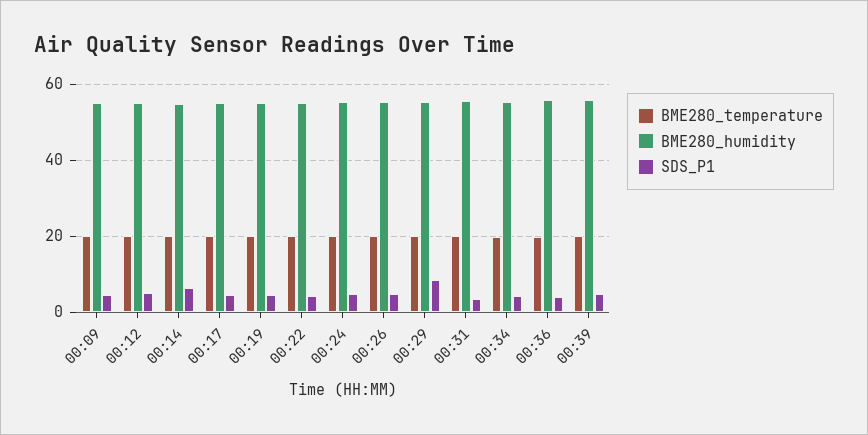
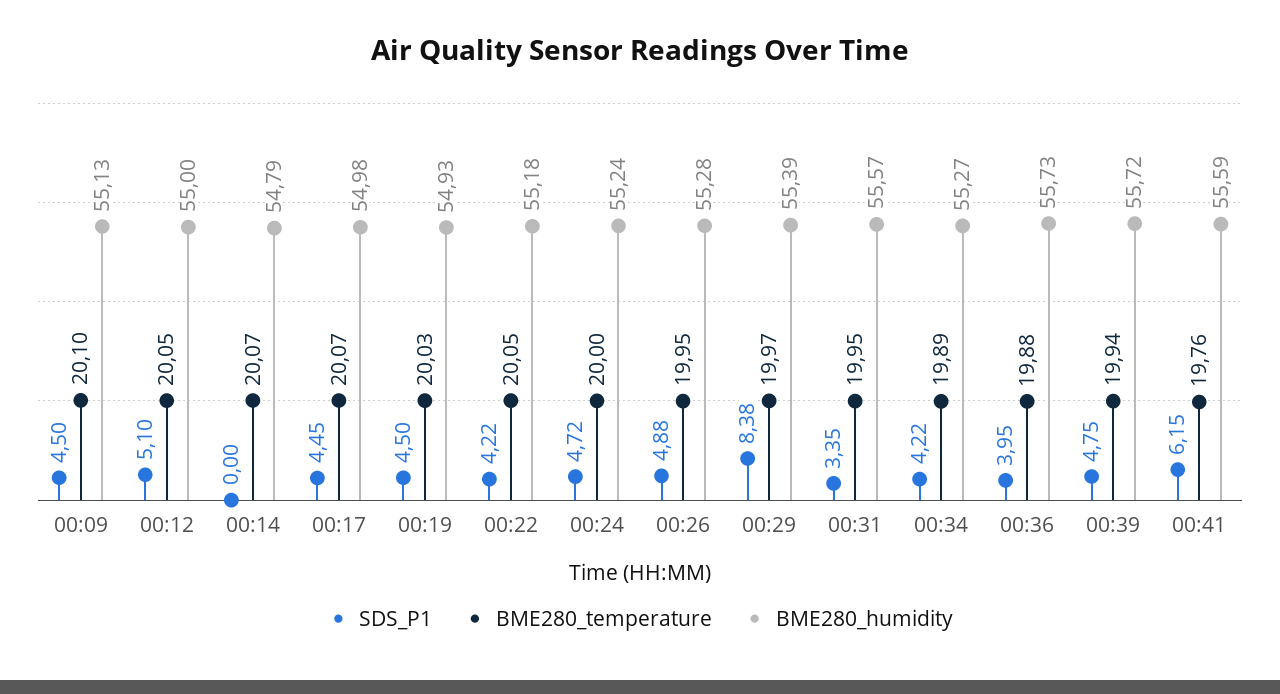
SDS_P1, 00:14: 6 -> 0
SDS_P1, 00:41: none -> 6.15
BME280_temperature, 00:41: none -> 19.76
BME280_humidity, 00:41: none -> 55.59

